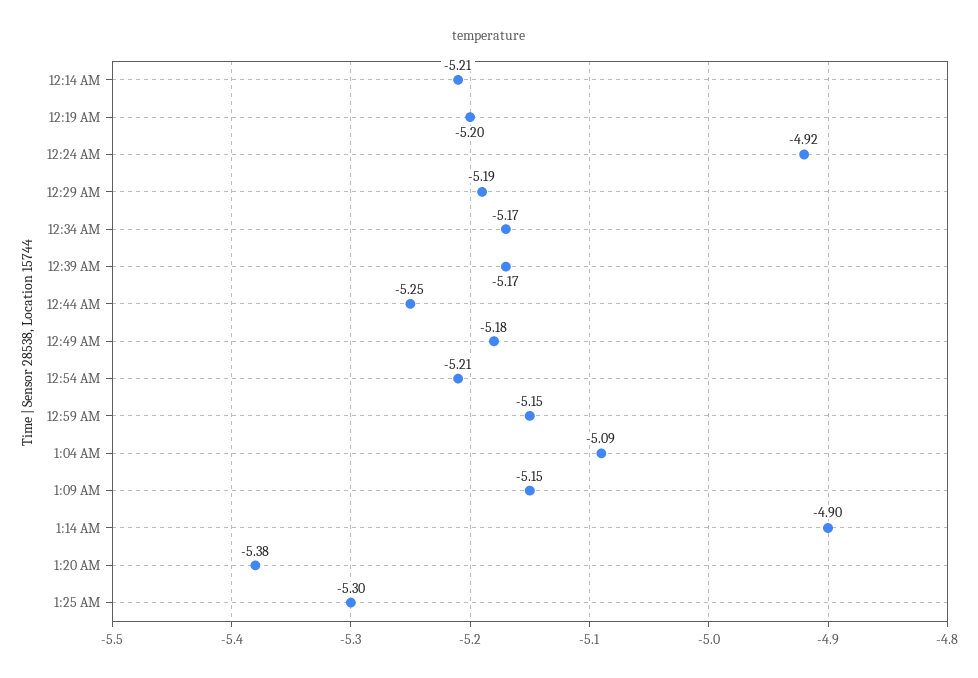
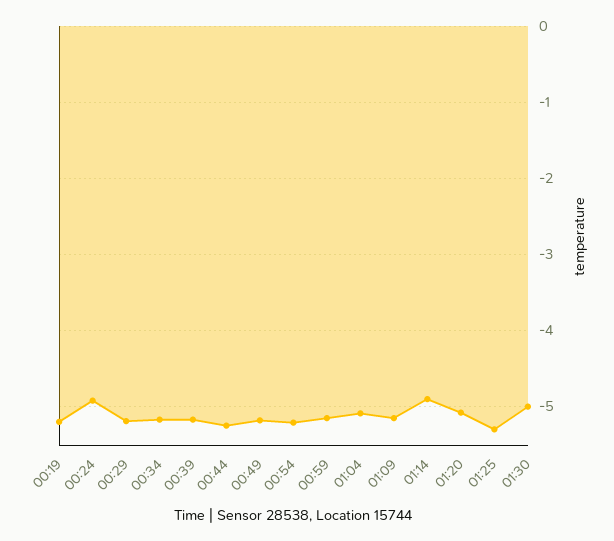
12:14 AM: -5.21 -> none
1:20 AM: -5.38 -> -5.1
01:30: none -> -5

